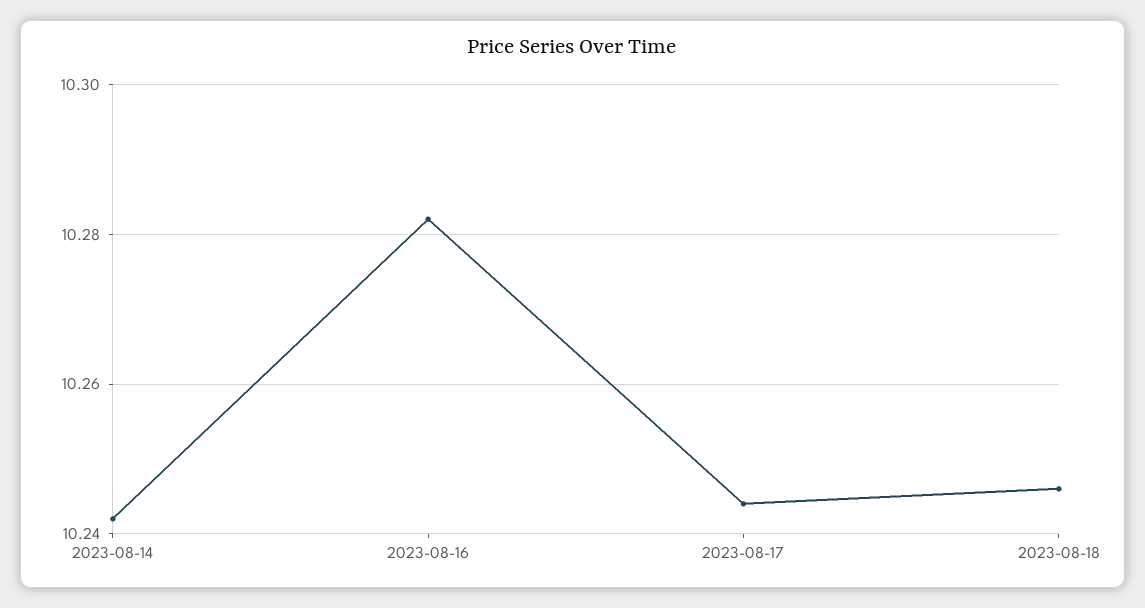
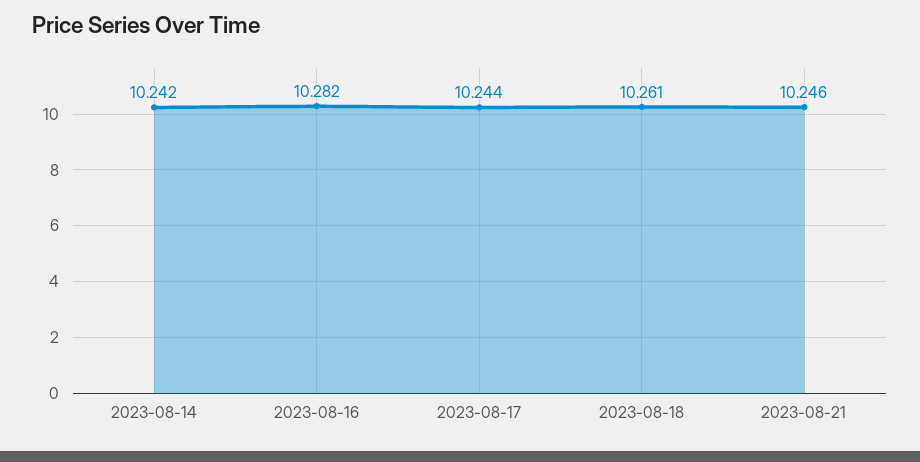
2023-08-18: 10.245 -> 10.261
2023-08-21: none -> 10.246

